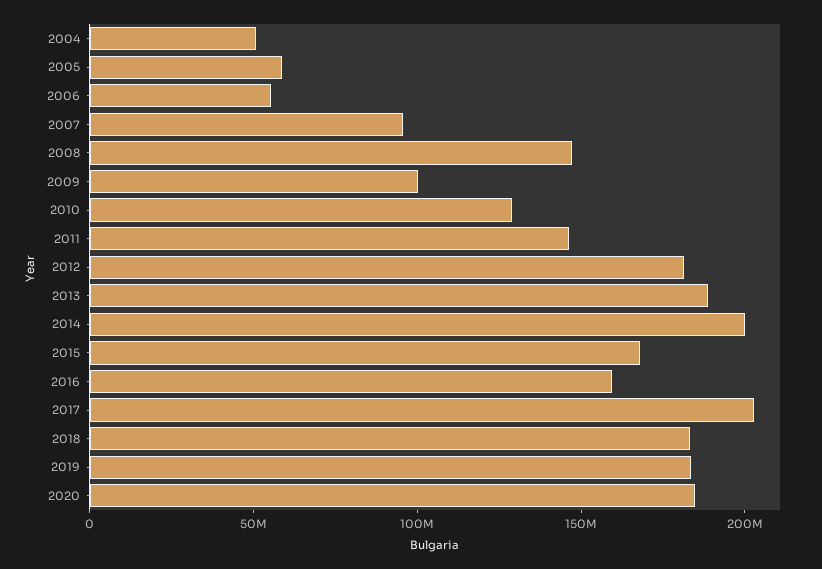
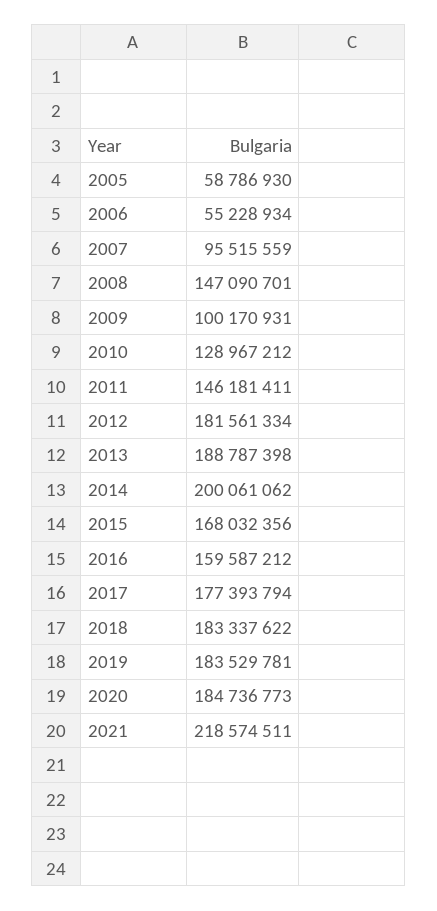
2004: 50000000 -> none
2017: 200000000 -> 177393794
2021: none -> 218574511

